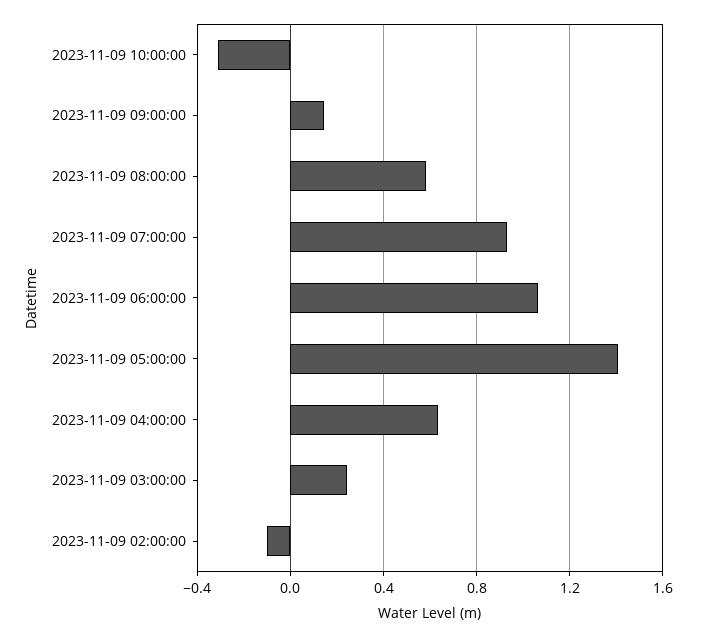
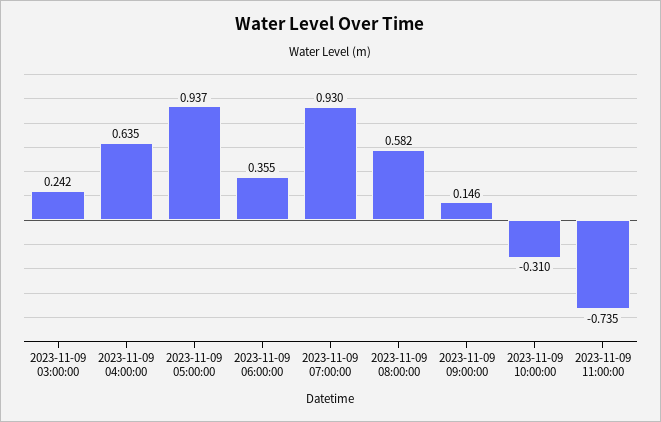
2023-11-09 06:00:00: 1.05 -> 0.355
2023-11-09 05:00:00: 1.4 -> 0.937
2023-11-09 02:00:00: -0.1 -> none
2023-11-09 11:00:00: none -> -0.735

